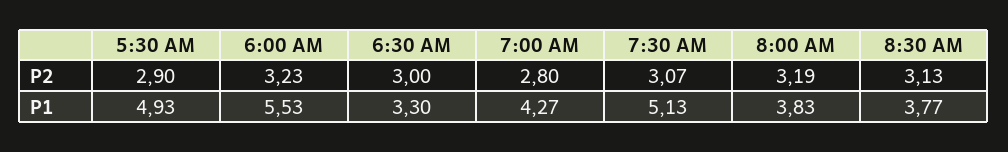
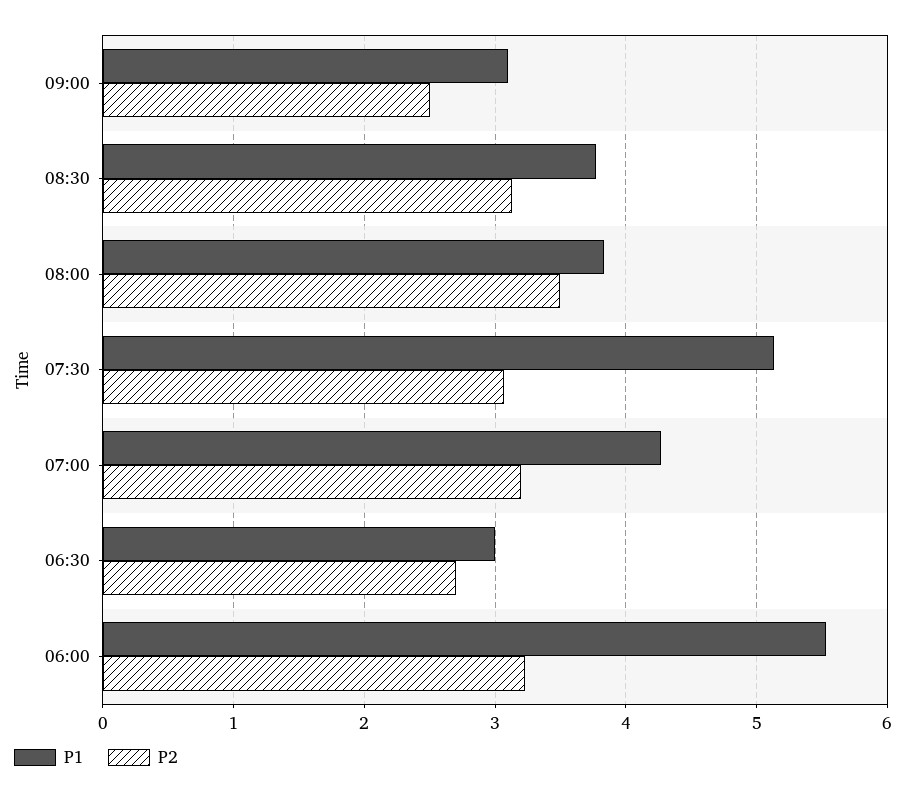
P2, 5:30 AM: 2.9 -> none
P2, 6:30 AM: 3 -> 2.7
P2, 7:00 AM: 2.8 -> 3.2
P2, 8:00 AM: 3.19 -> 3.5
P1, 5:30 AM: 4.93 -> none
P1, 6:30 AM: 3.3 -> 3
P1, 09:00: none -> 3.1
P2, 09:00: none -> 2.5

